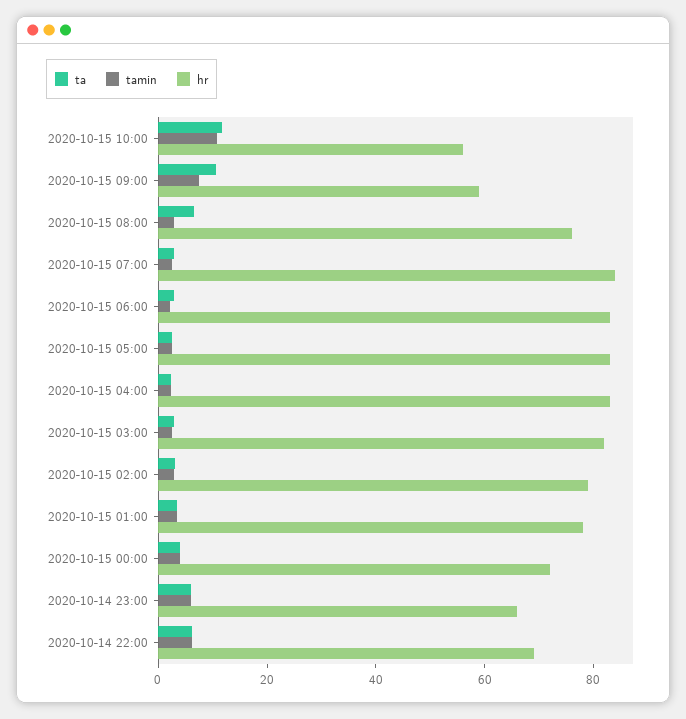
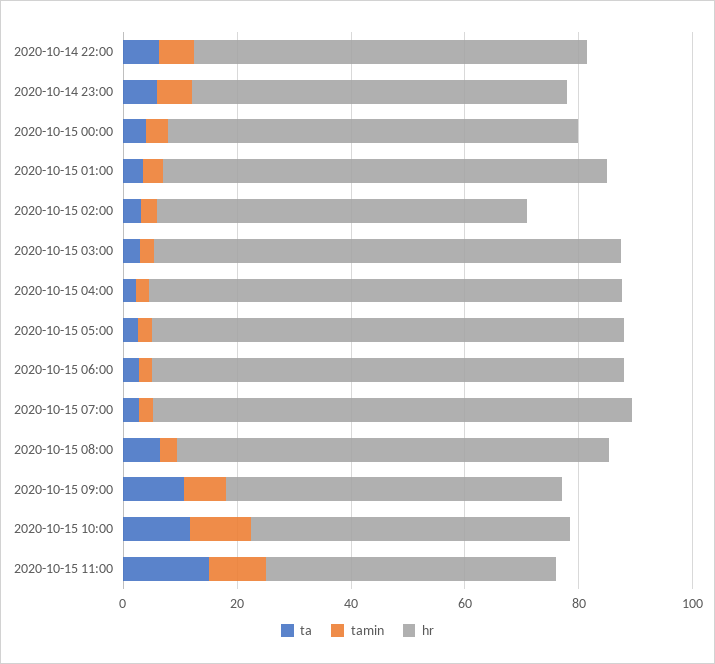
hr, 2020-10-15 02:00: 80 -> 65
ta, 2020-10-15 11:00: none -> 15
tamin, 2020-10-15 11:00: none -> 10
hr, 2020-10-15 11:00: none -> 50

